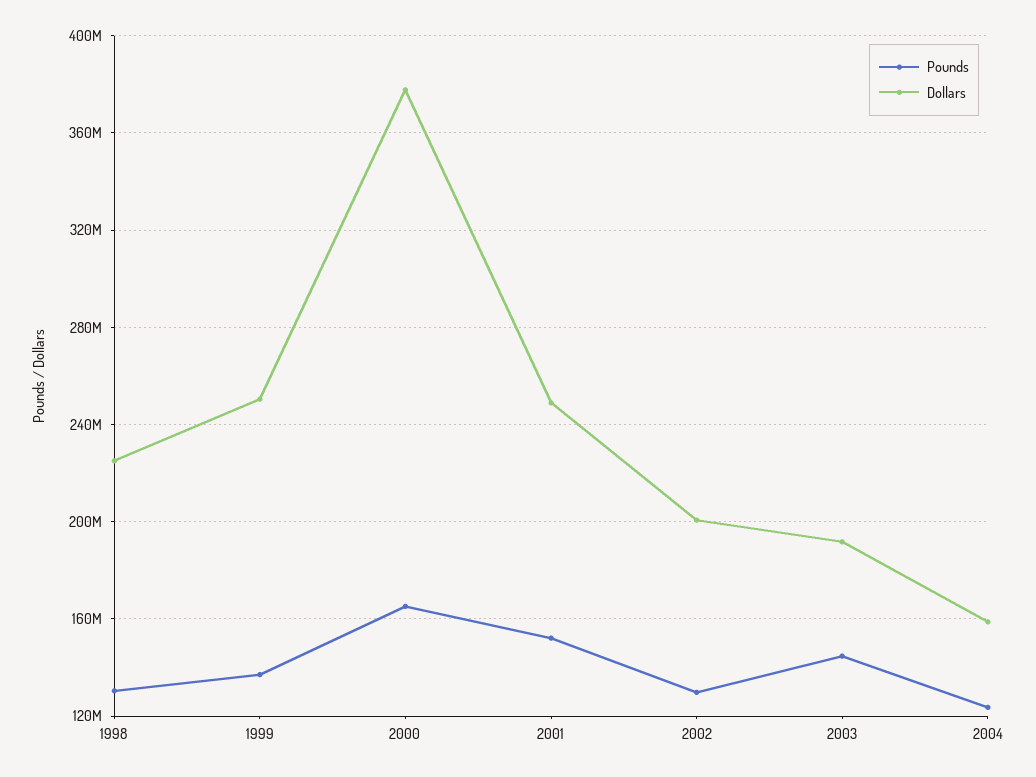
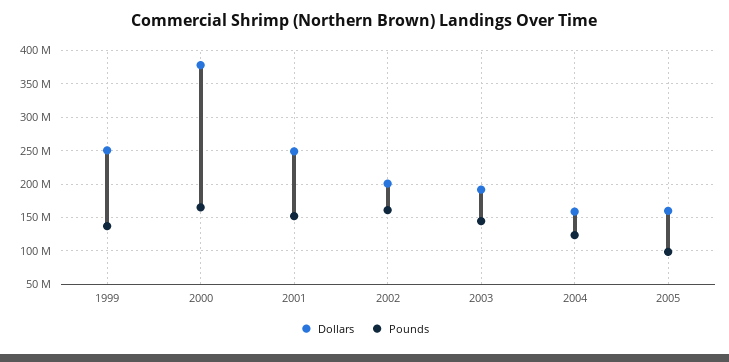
Pounds, 1998: 130000000 -> none
Dollars, 1998: 225000000 -> none
Pounds, 2002: 130000000 -> 160000000
Dollars, 2005: none -> 160000000
Pounds, 2005: none -> 100000000

